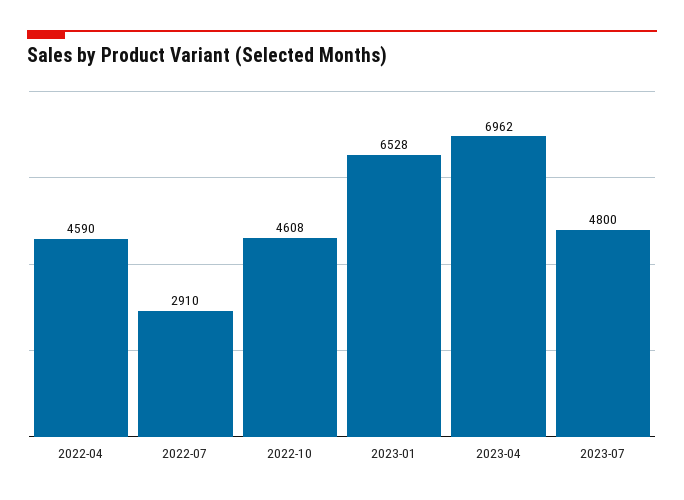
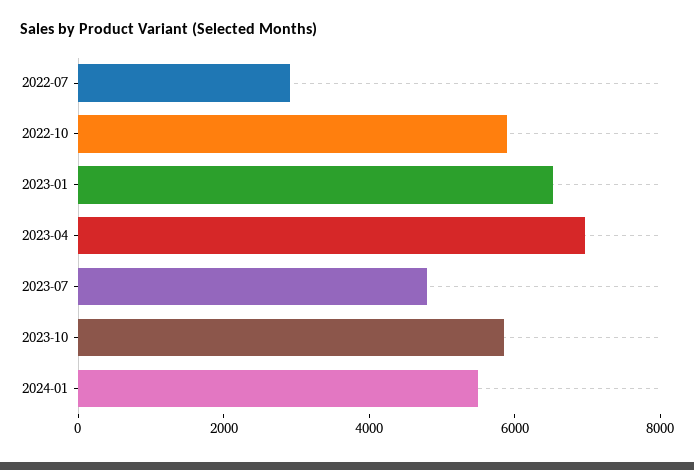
2022-04: 4590 -> none
2022-10: 4608 -> 6000
2023-10: none -> 6000
2024-01: none -> 5500

